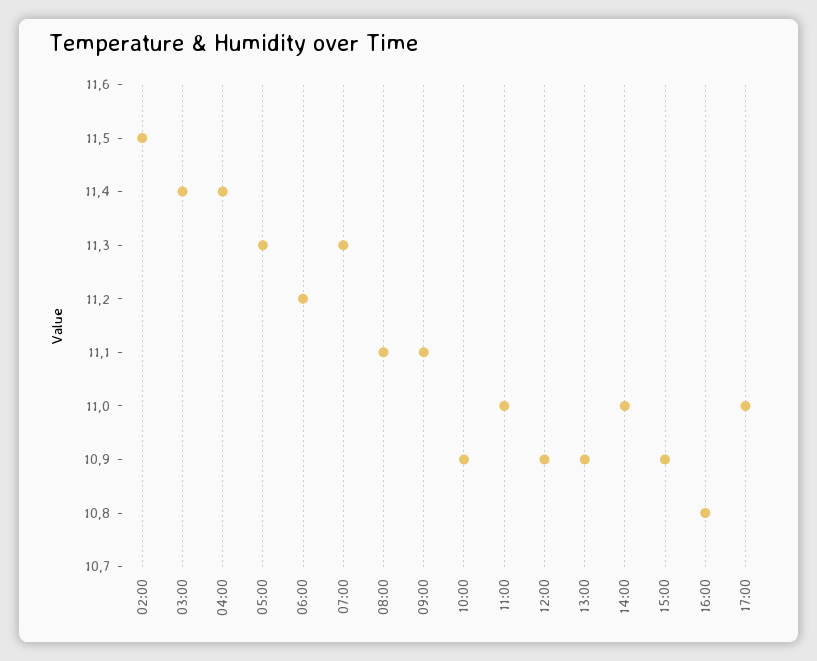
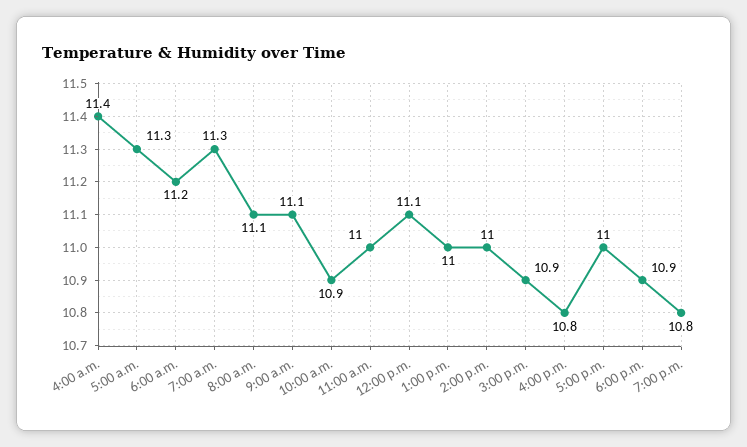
02:00: 11.5 -> none
03:00: 11.4 -> none
12:00: 10.9 -> 11.1
13:00: 10.9 -> 11
6:00 p.m.: none -> 10.9
7:00 p.m.: none -> 10.8

